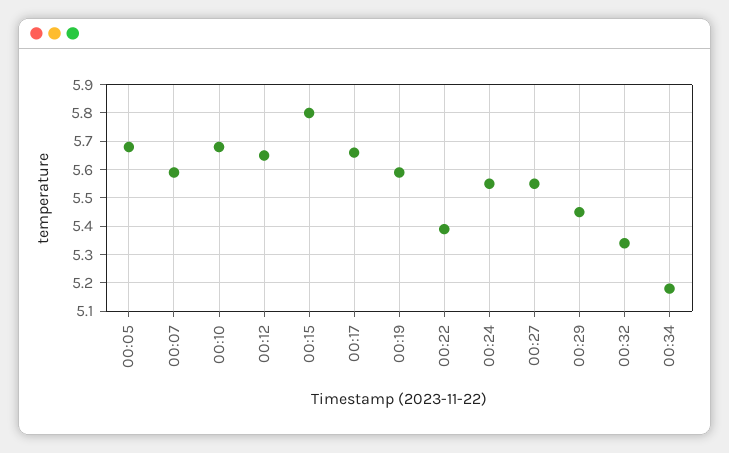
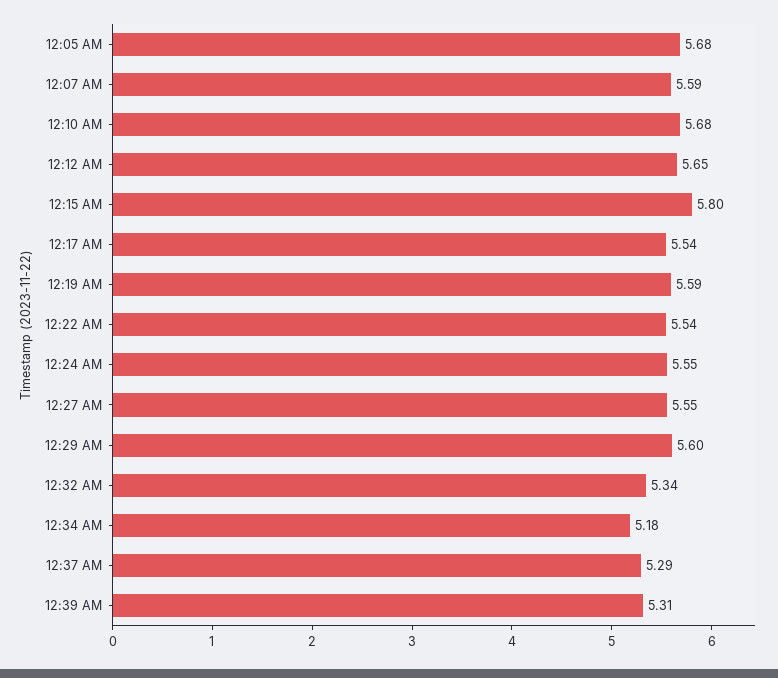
00:17: 5.65 -> 5.54
00:22: 5.4 -> 5.54
00:29: 5.45 -> 5.6
12:37 AM: none -> 5.29
12:39 AM: none -> 5.31

